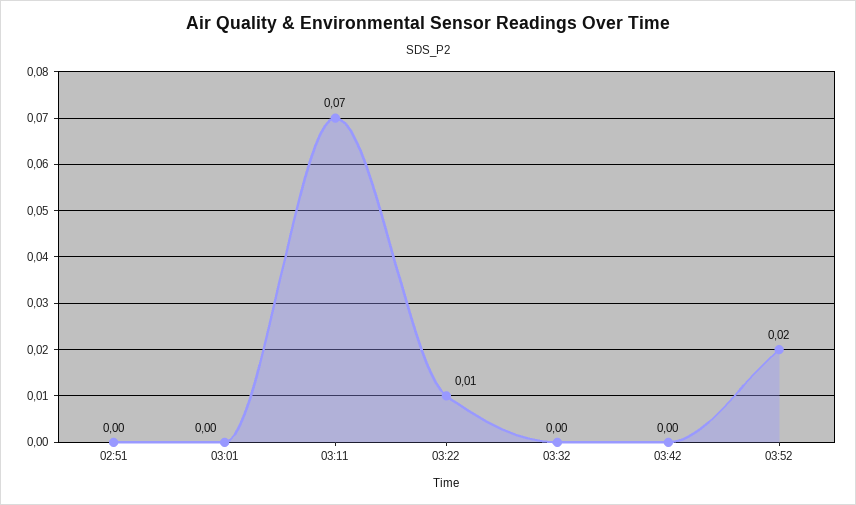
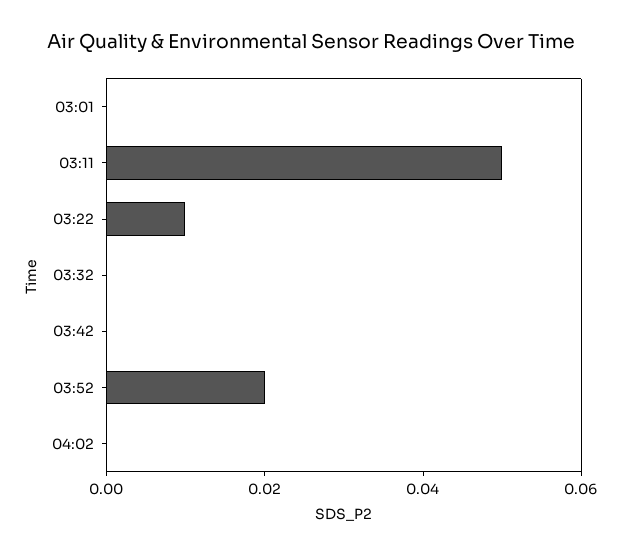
02:51: 0 -> none
03:11: 0.07 -> 0.05
04:02: none -> 0

